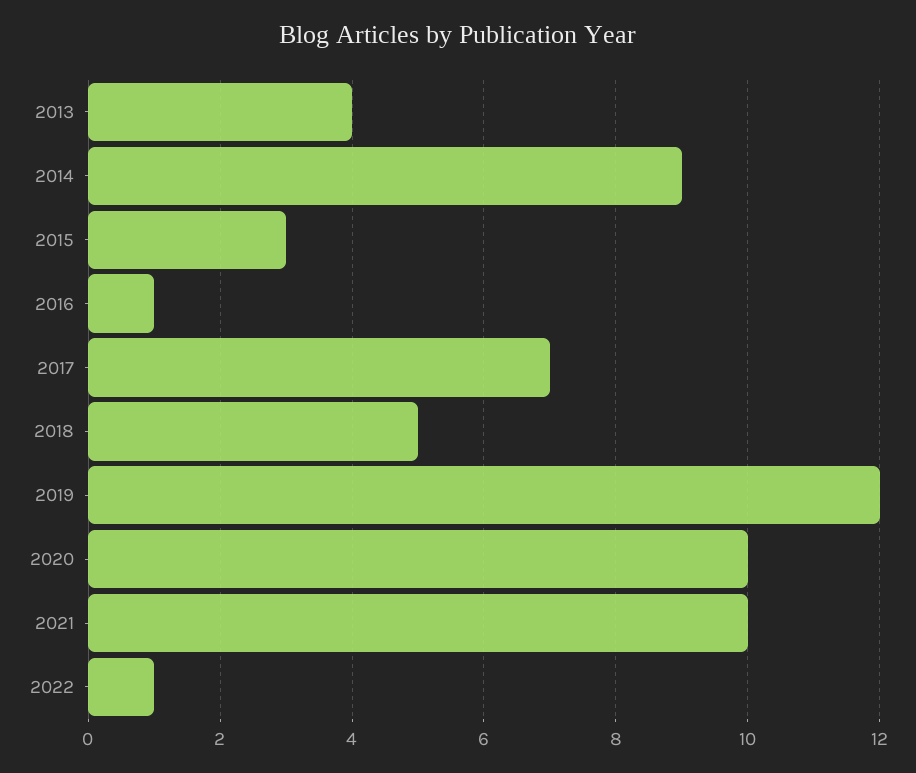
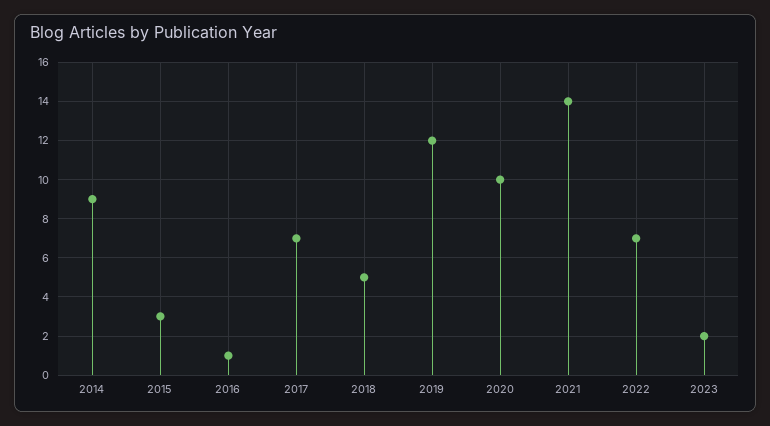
2013: 4 -> none
2021: 10 -> 14
2022: 1 -> 7
2023: none -> 2

